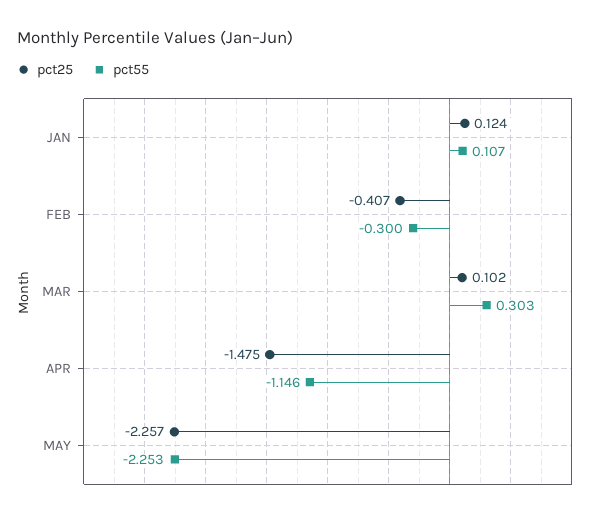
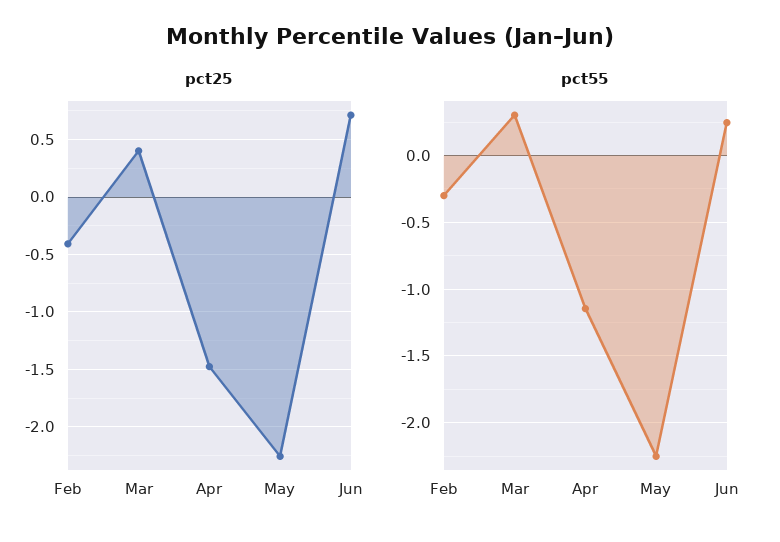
pct25, JAN: 0.124 -> none
pct55, JAN: 0.107 -> none
pct25, MAR: 0.102 -> 0.4
pct25, Jun: none -> 0.7
pct55, Jun: none -> 0.25

